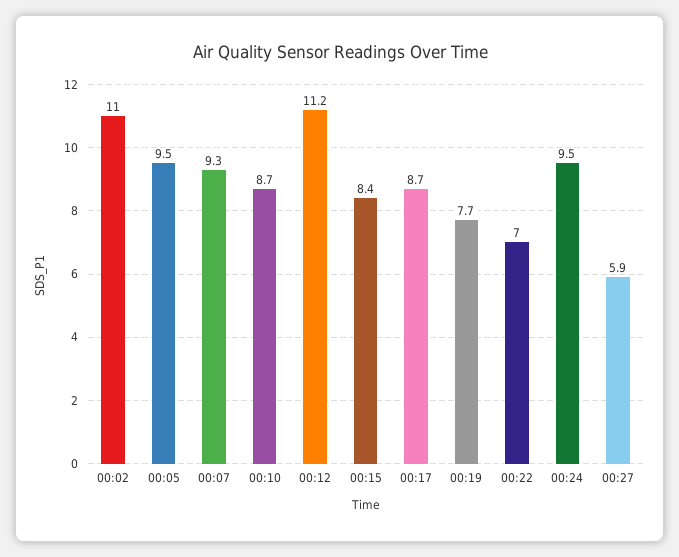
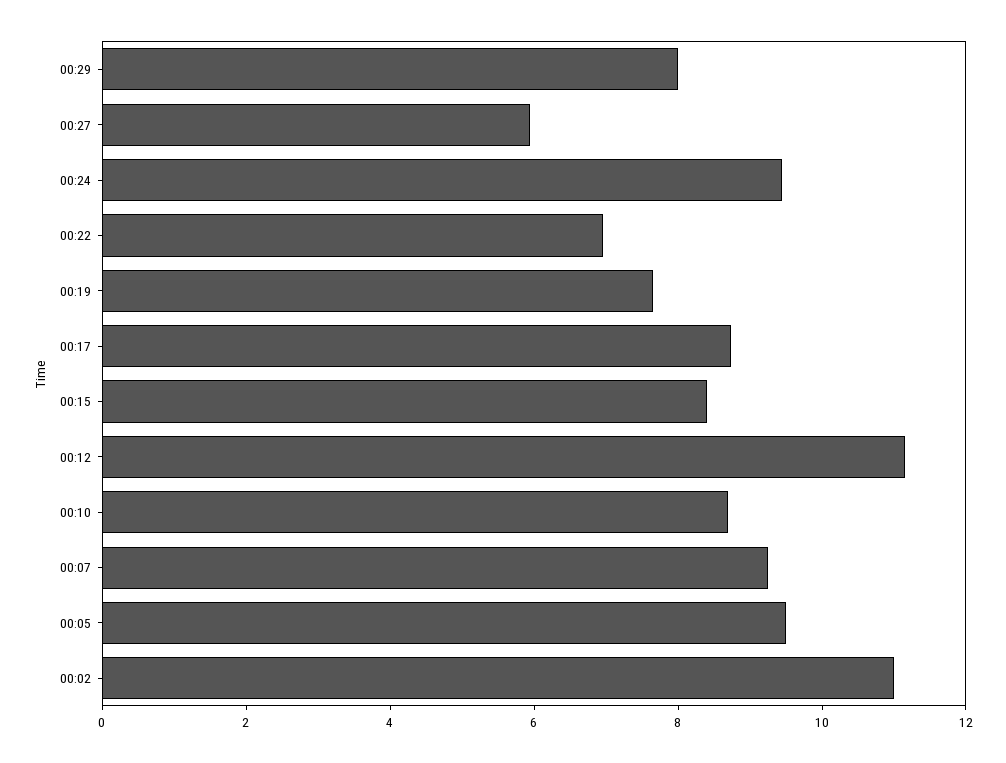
00:29: none -> 8

